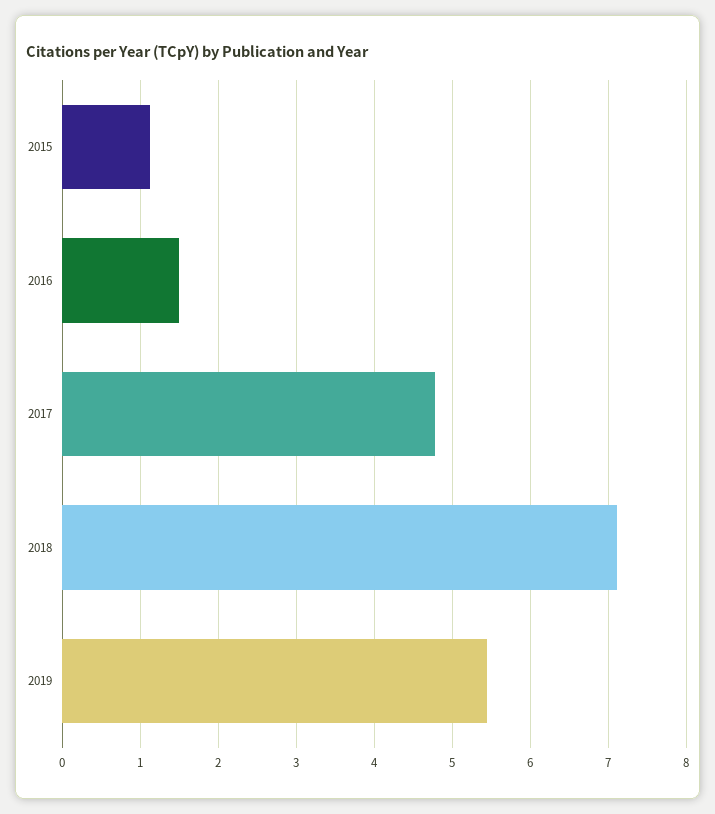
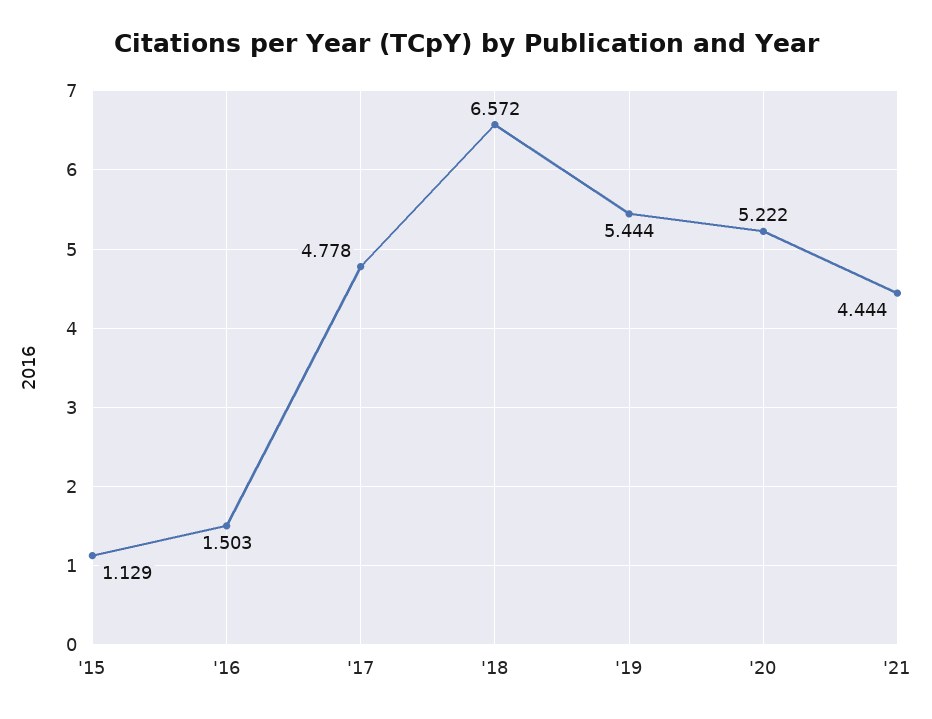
2018: 7.1 -> 6.572
'20: none -> 5.222
'21: none -> 4.444

